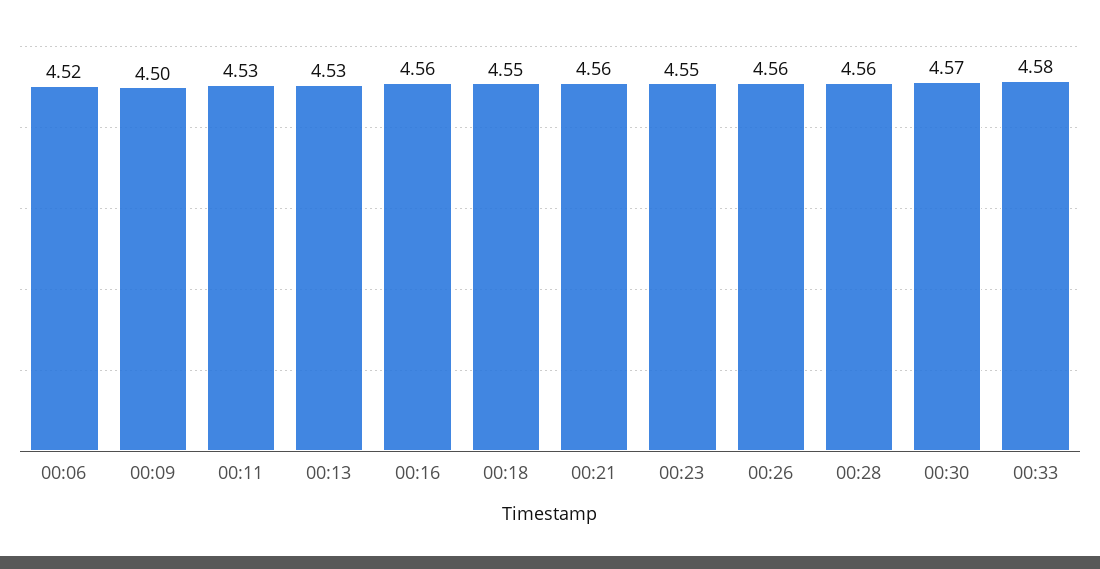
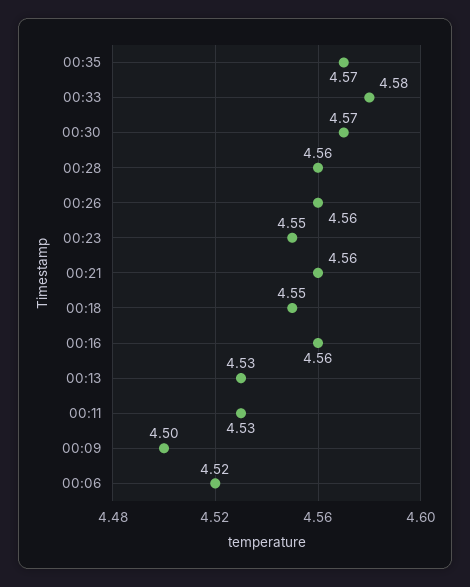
00:35: none -> 4.57

